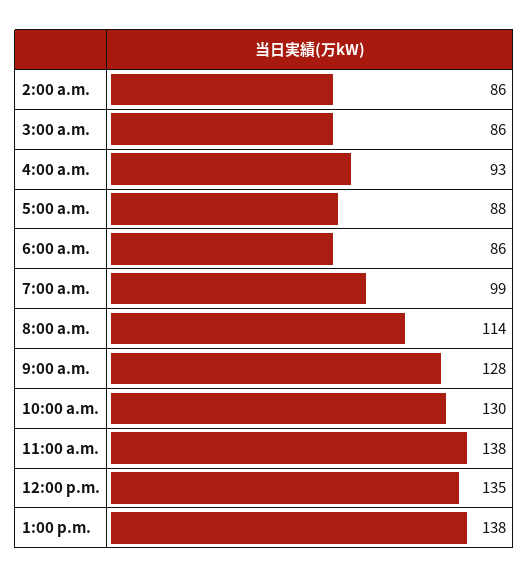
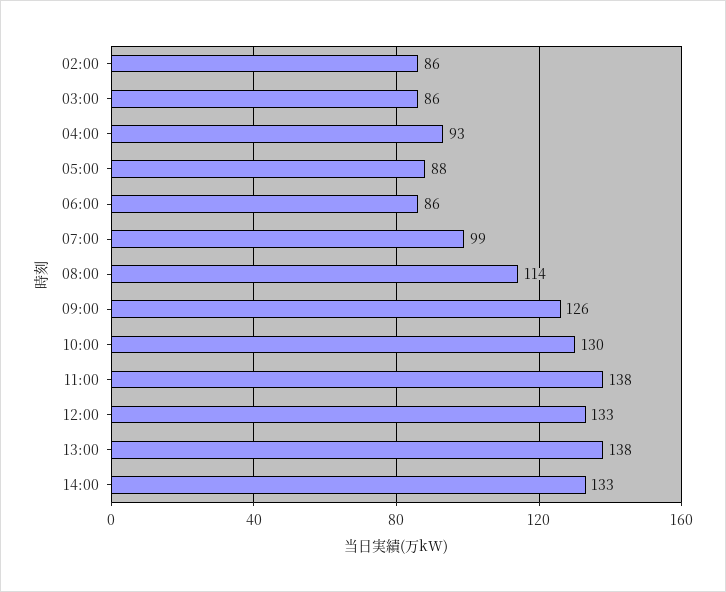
9:00 a.m.: 128 -> 126
12:00 p.m.: 135 -> 133
14:00: none -> 133

